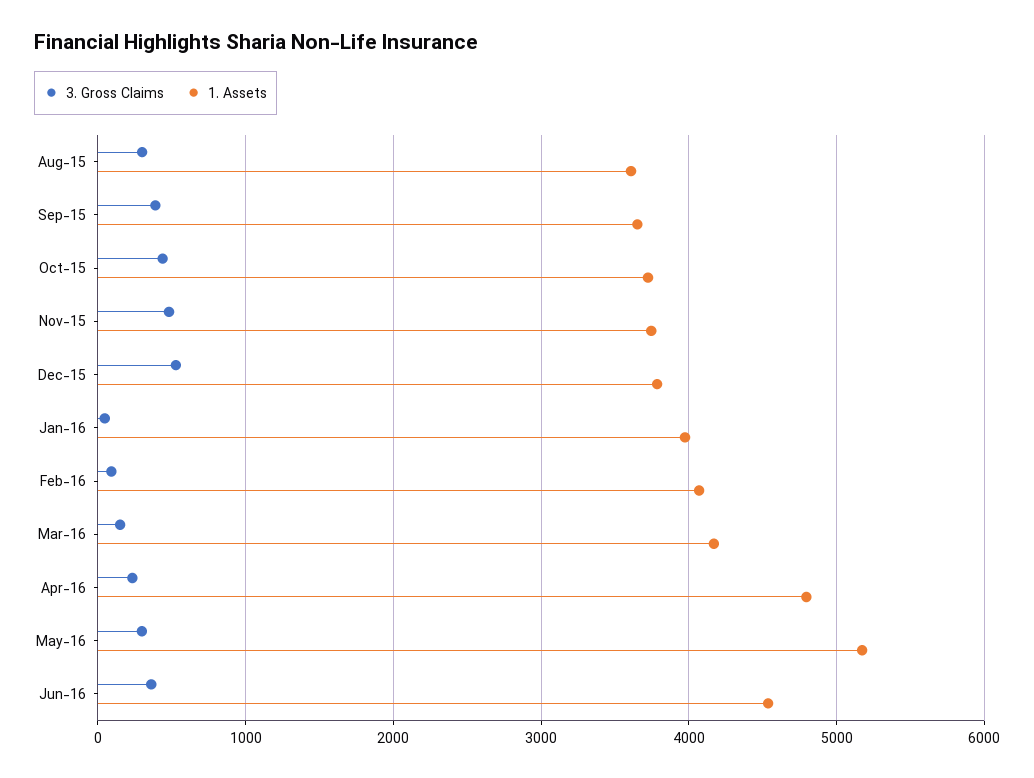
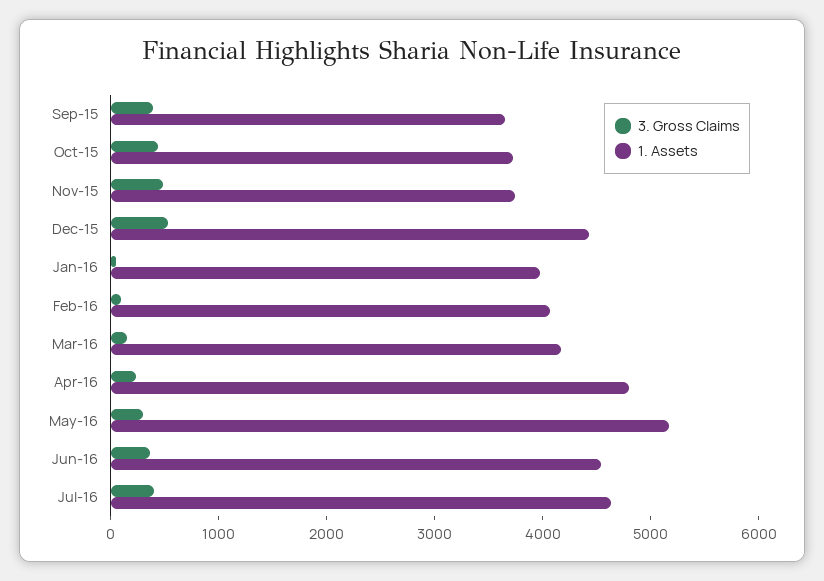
3. Gross Claims, Aug-15: 300 -> none
1. Assets, Aug-15: 3600 -> none
1. Assets, Dec-15: 3800 -> 4400
3. Gross Claims, Jul-16: none -> 400
1. Assets, Jul-16: none -> 4600

